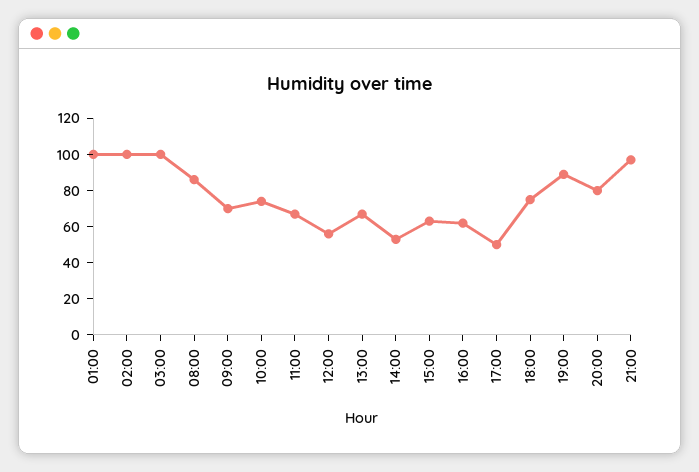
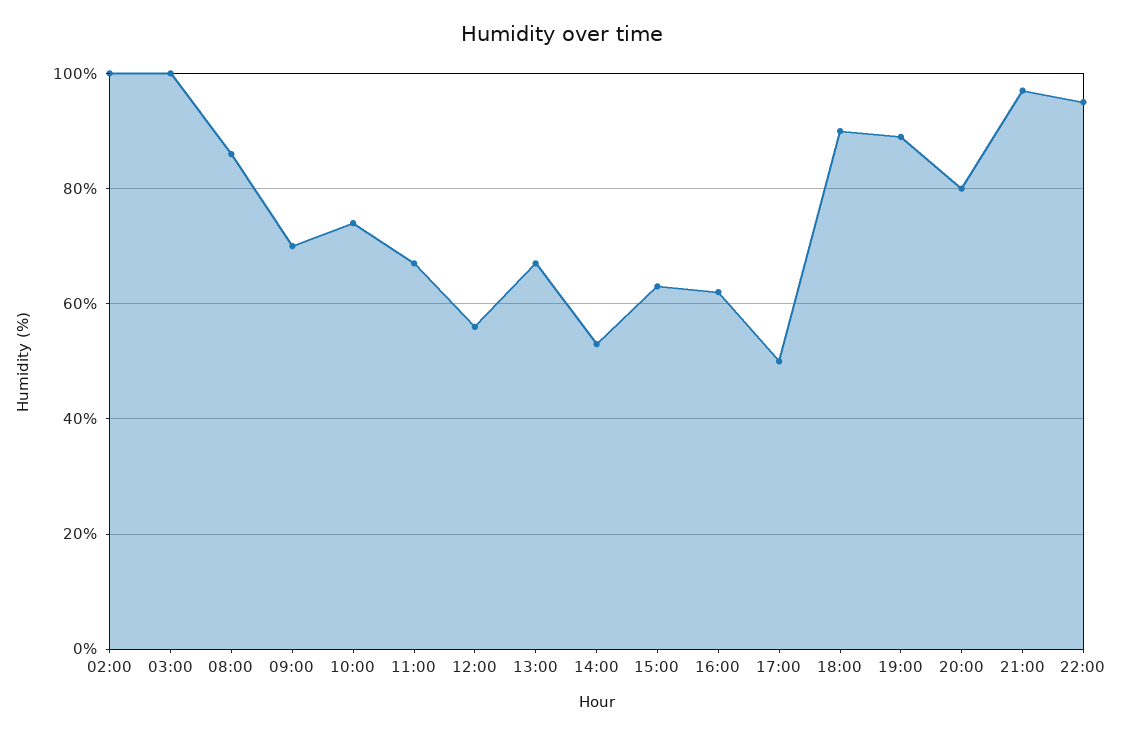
01:00: 100 -> none
18:00: 75 -> 90
22:00: none -> 95

